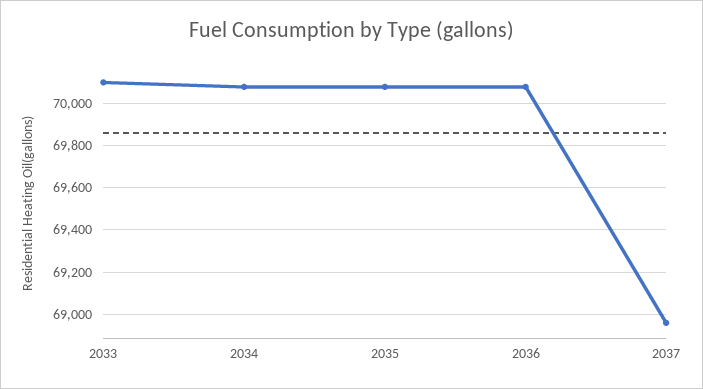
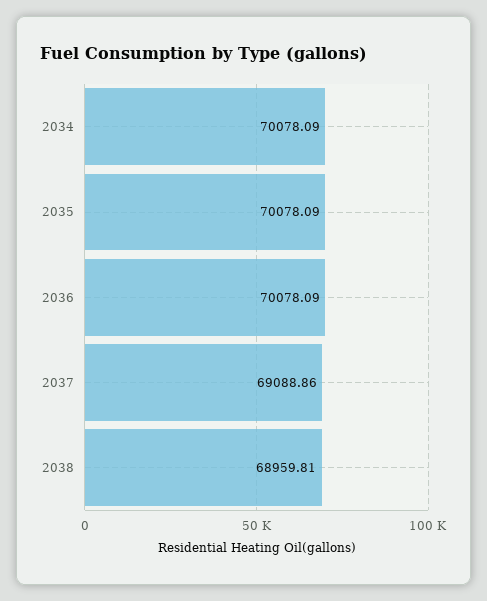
2033: 70100 -> none
2037: 68950 -> 69088.86
2038: none -> 68959.81

